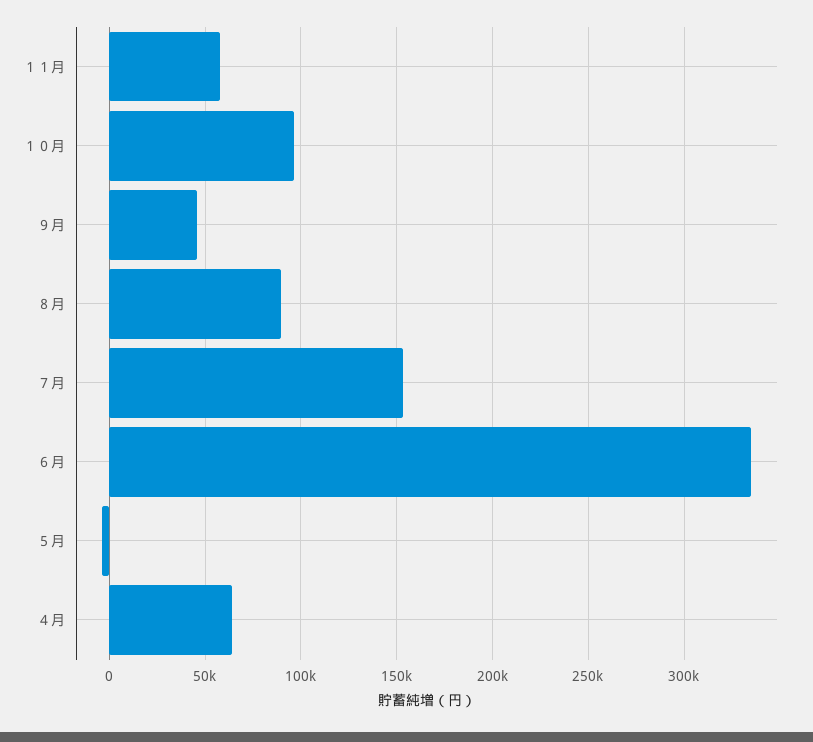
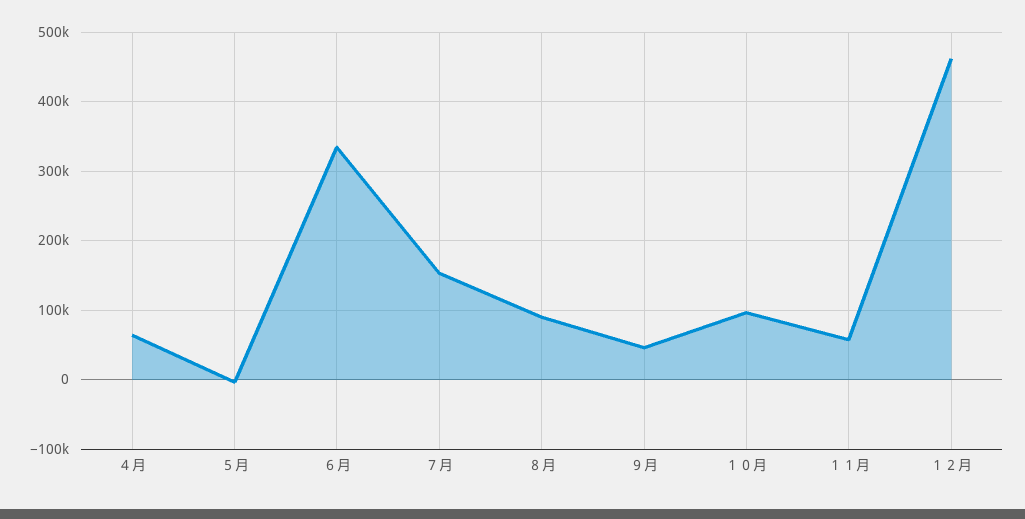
１２月: none -> 460000

